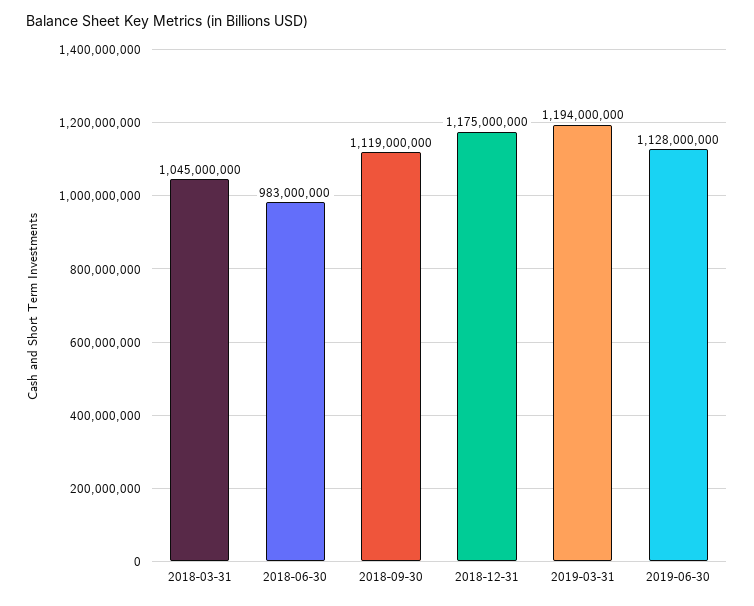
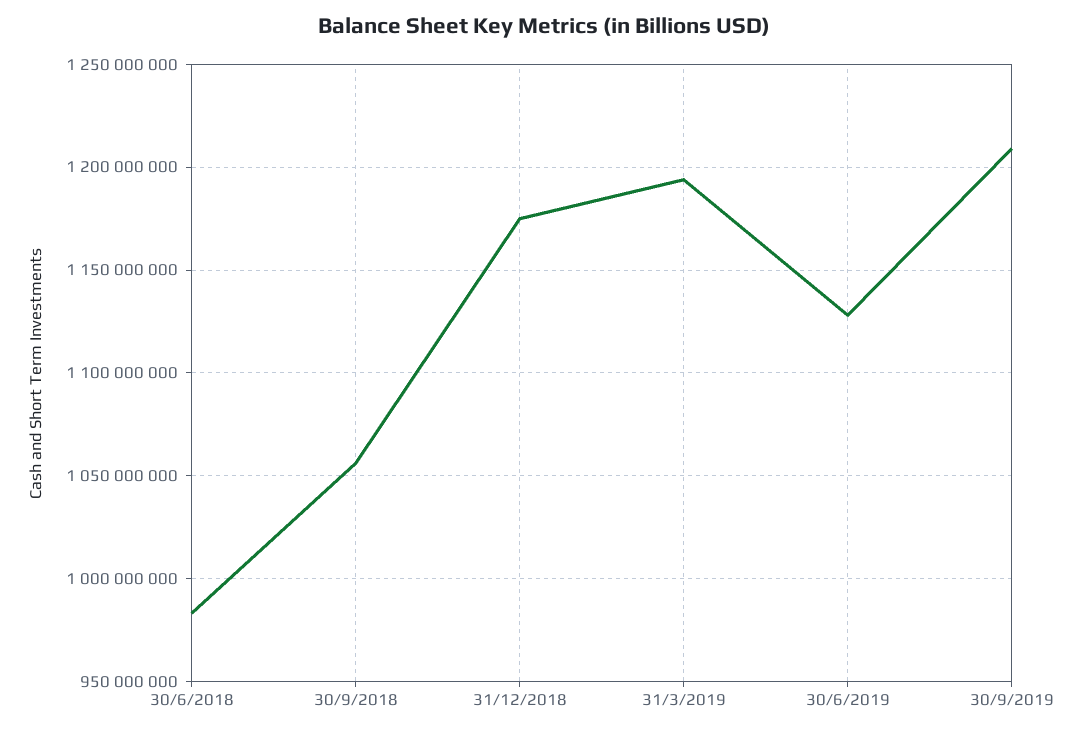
2018-03-31: 1045000000 -> none
2018-09-30: 1119000000 -> 1055000000
30/9/2019: none -> 1210000000

